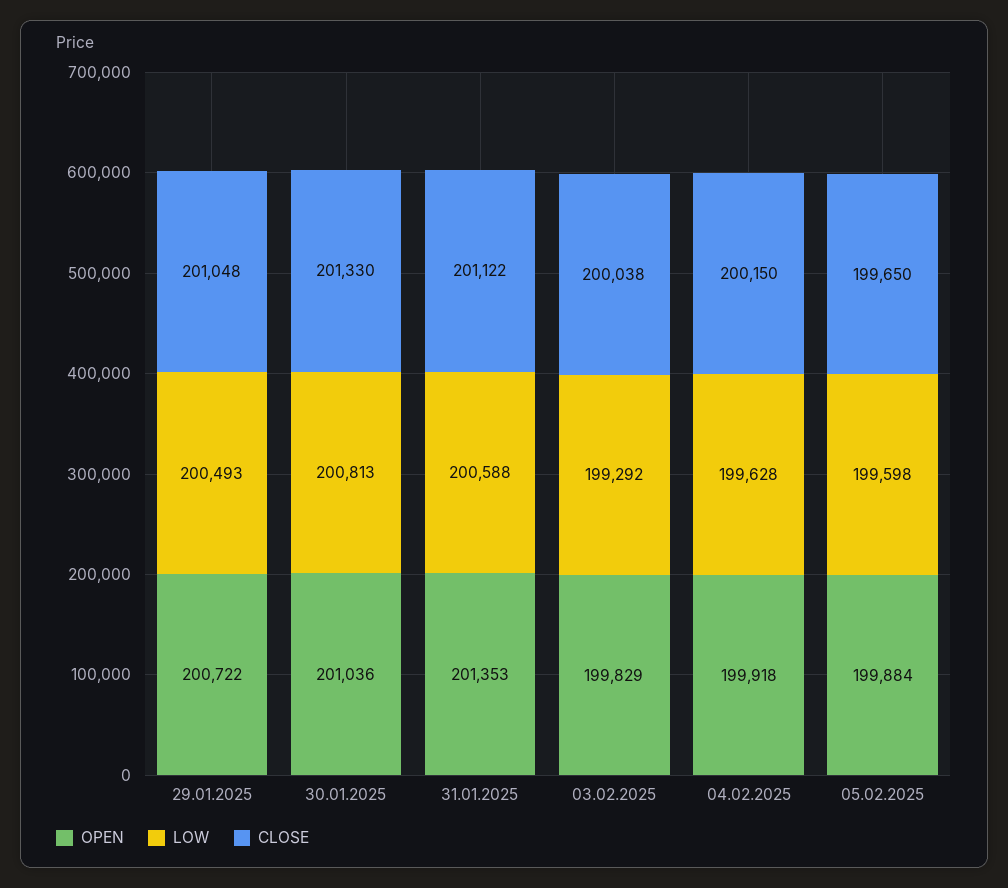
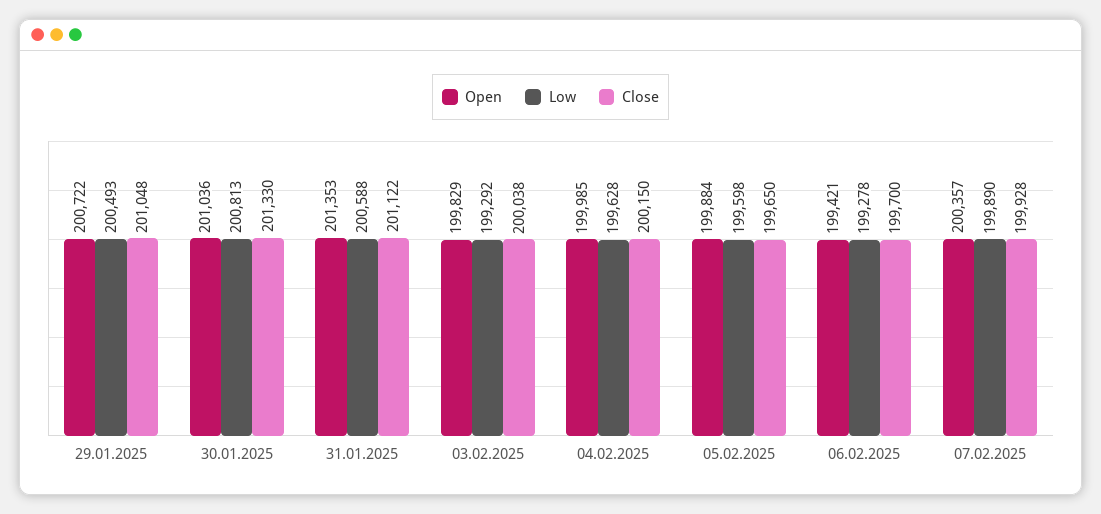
OPEN, 04.02.2025: 199918 -> 199985
OPEN, 06.02.2025: none -> 199421
LOW, 06.02.2025: none -> 199278
CLOSE, 06.02.2025: none -> 199700
OPEN, 07.02.2025: none -> 200357
LOW, 07.02.2025: none -> 199890
CLOSE, 07.02.2025: none -> 199928

